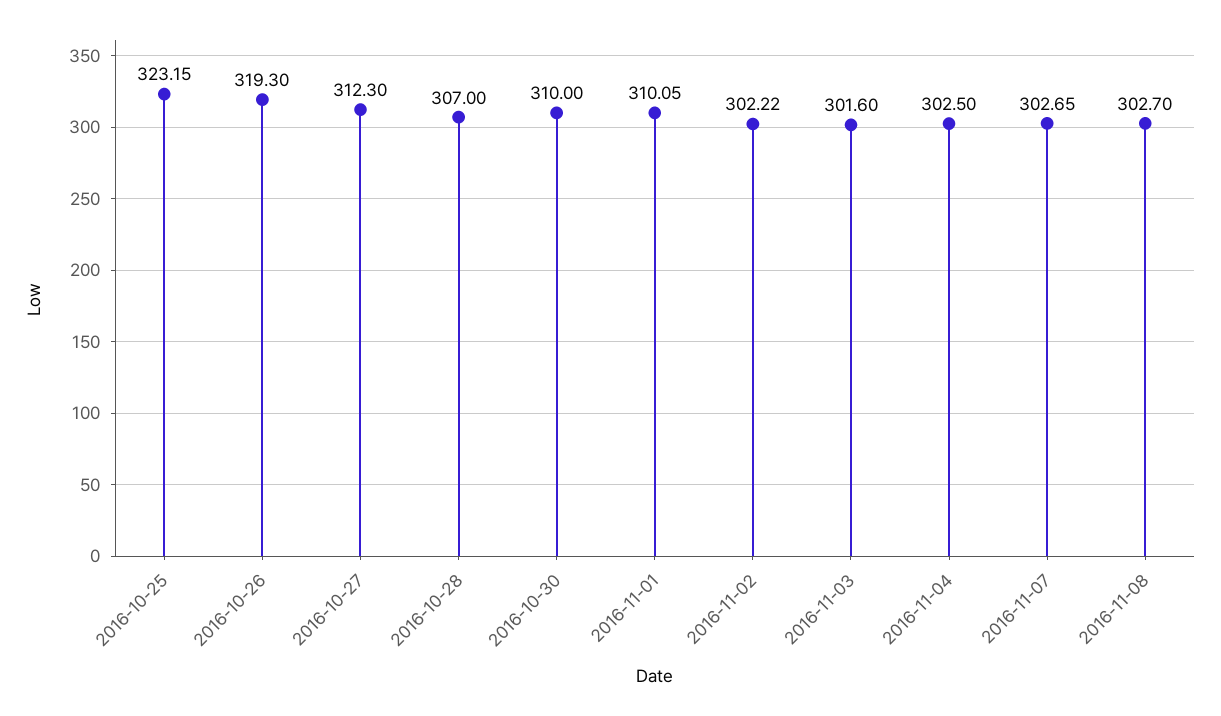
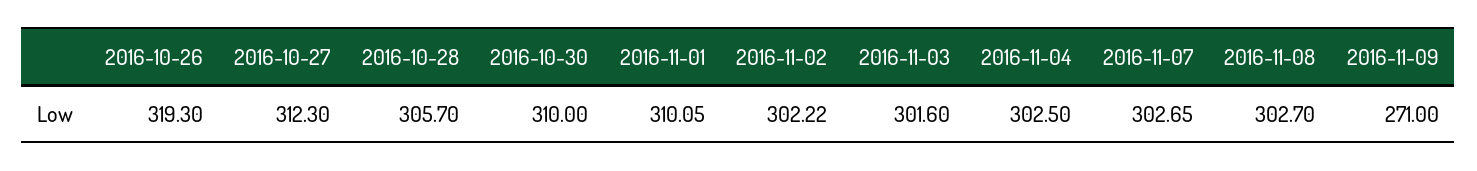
2016-10-25: 323.15 -> none
2016-10-28: 307 -> 305.7
2016-11-09: none -> 271

